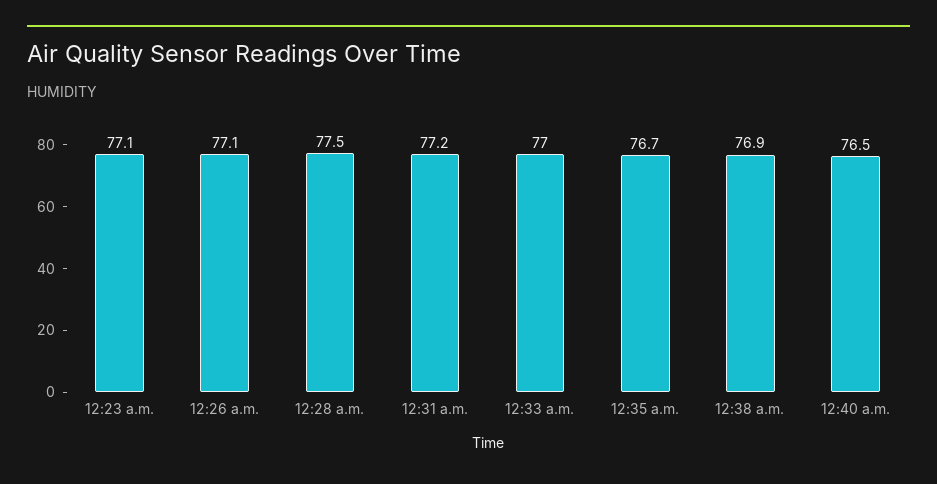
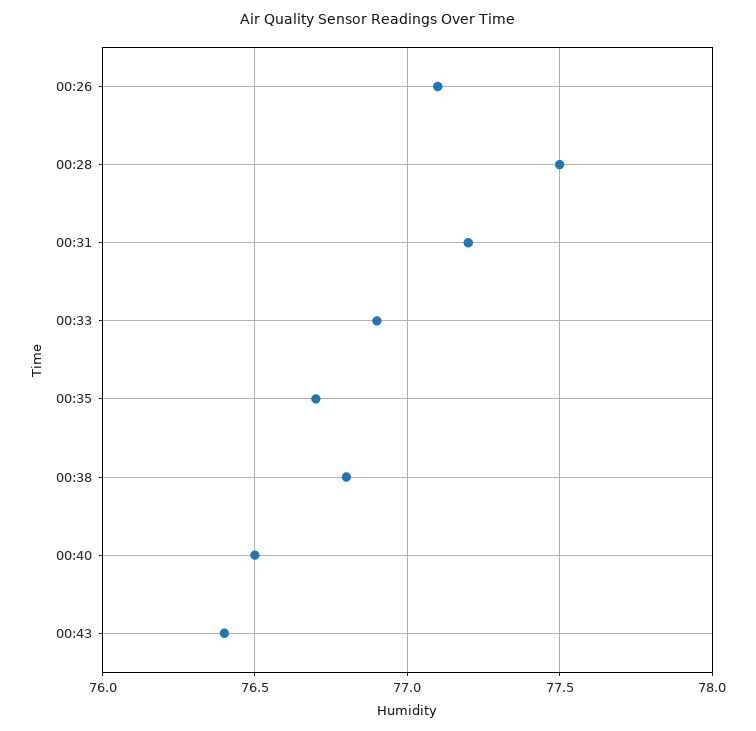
12:23 a.m.: 77.1 -> none
12:33 a.m.: 77 -> 76.9
12:38 a.m.: 76.9 -> 76.8
00:43: none -> 76.4

